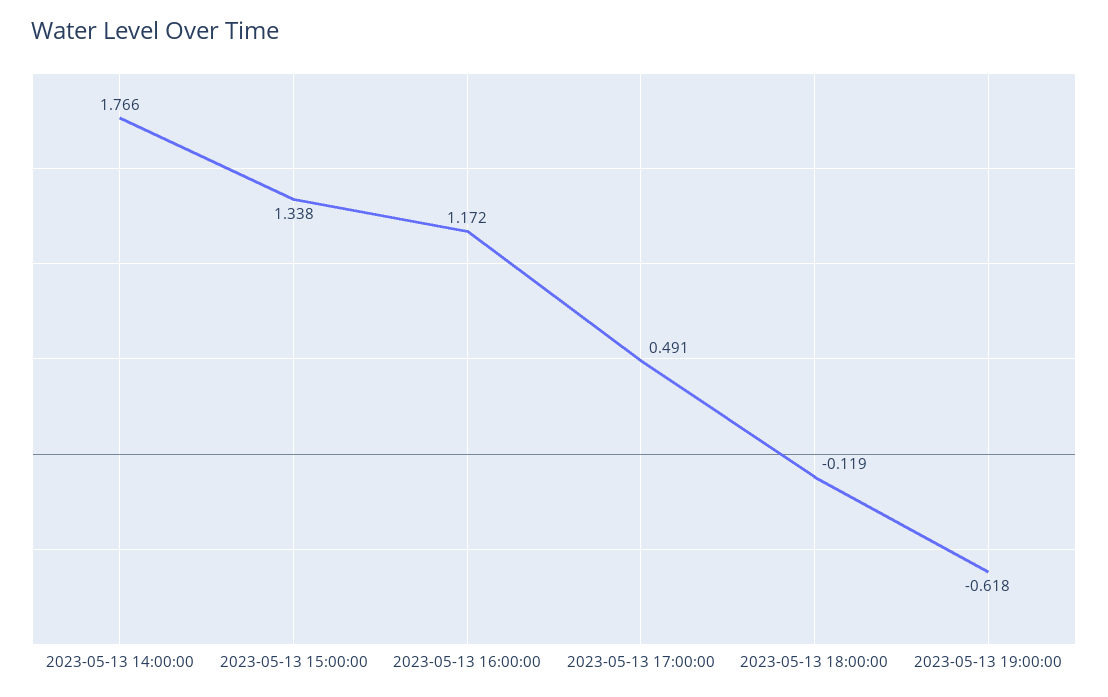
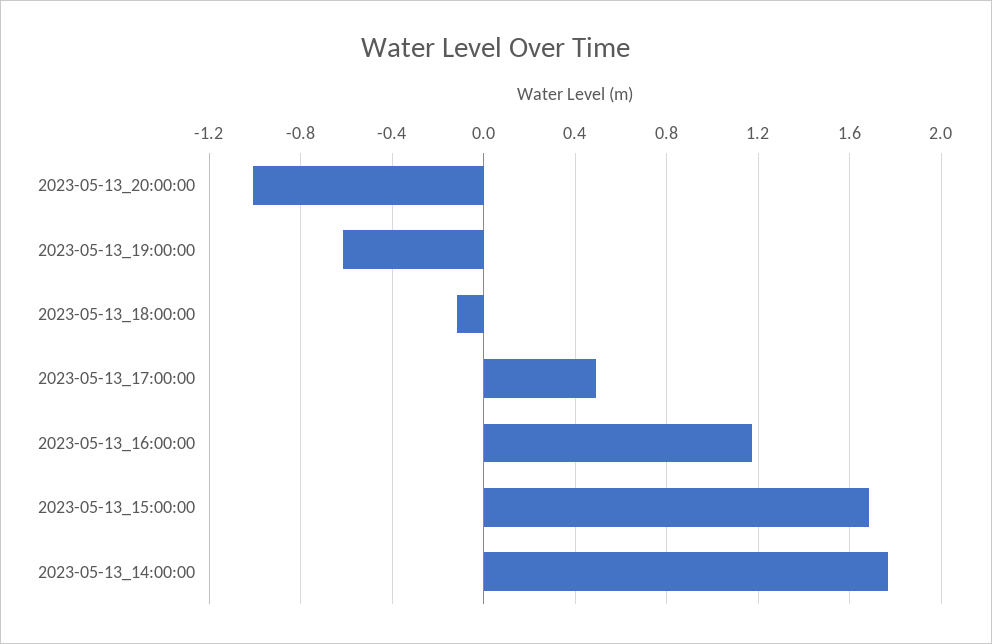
2023-05-13 15:00:00: 1.338 -> 1.7
2023-05-13_20:00:00: none -> -1

